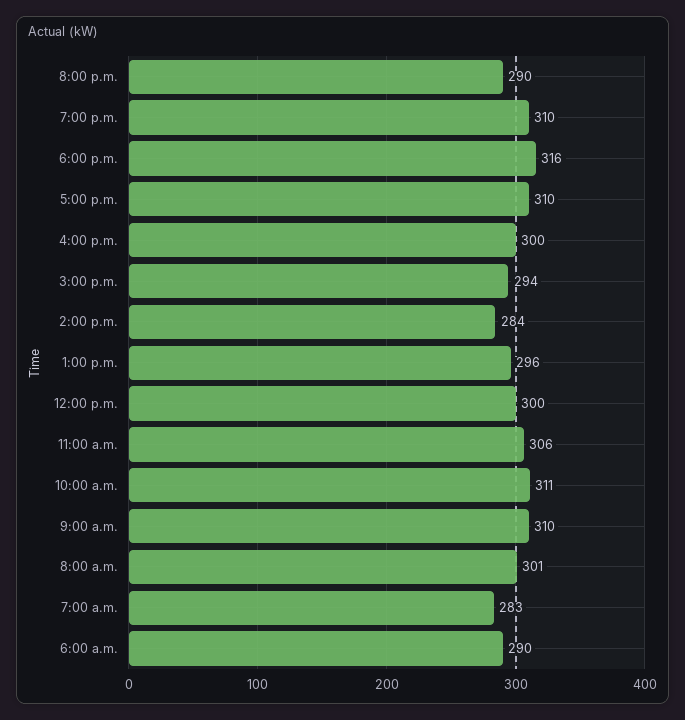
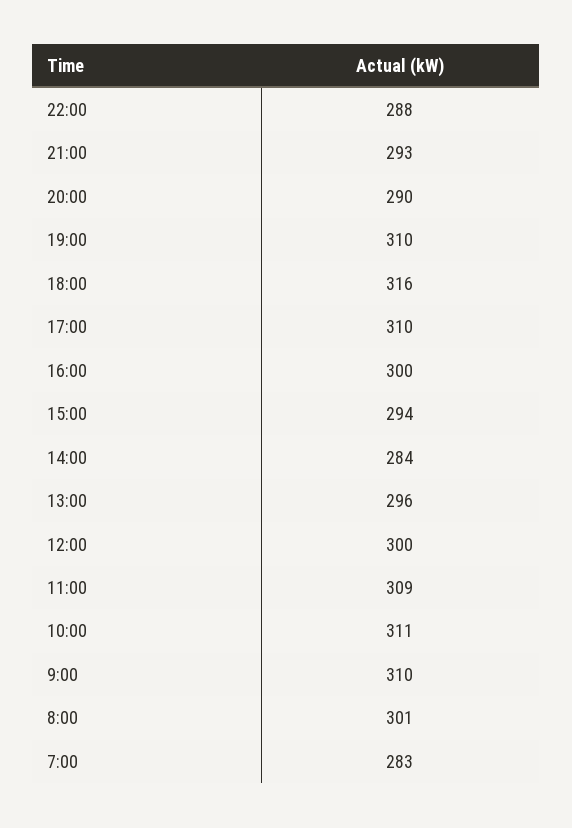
11:00 a.m.: 306 -> 309
6:00 a.m.: 290 -> none
22:00: none -> 288
21:00: none -> 293

